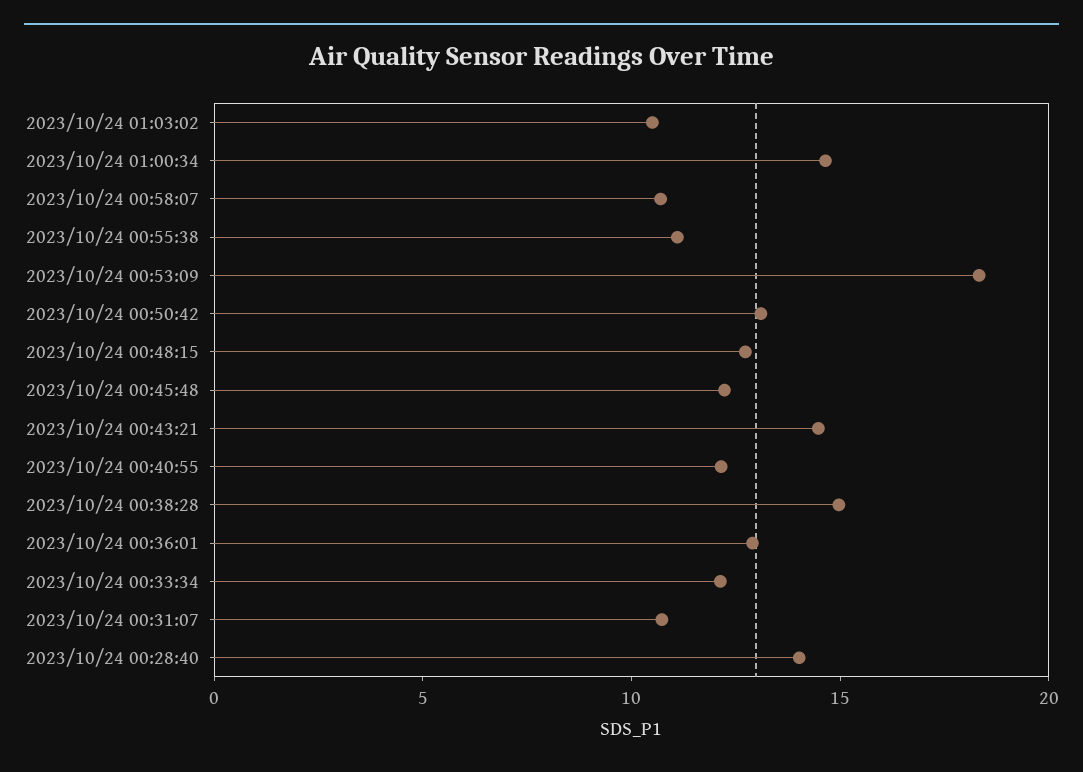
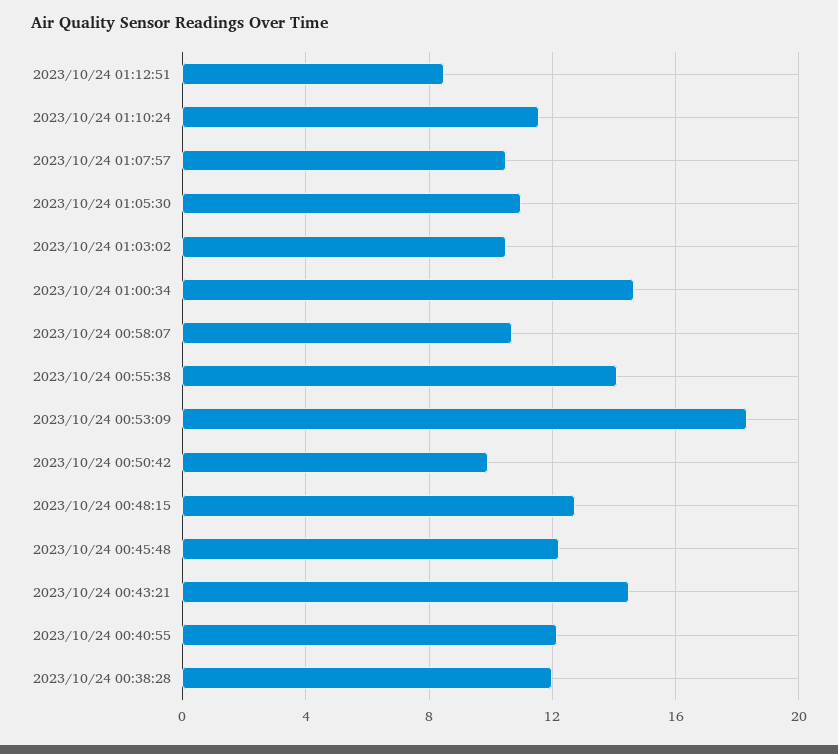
2023/10/24 00:55:38: 11 -> 14
2023/10/24 00:50:42: 13 -> 10
2023/10/24 00:38:28: 15 -> 12
2023/10/24 00:36:01: 13 -> none
2023/10/24 00:33:34: 12 -> none
2023/10/24 00:31:07: 11 -> none
2023/10/24 00:28:40: 14 -> none
2023/10/24 01:12:51: none -> 8.5
2023/10/24 01:10:24: none -> 11.5
2023/10/24 01:07:57: none -> 10.5
2023/10/24 01:05:30: none -> 11

